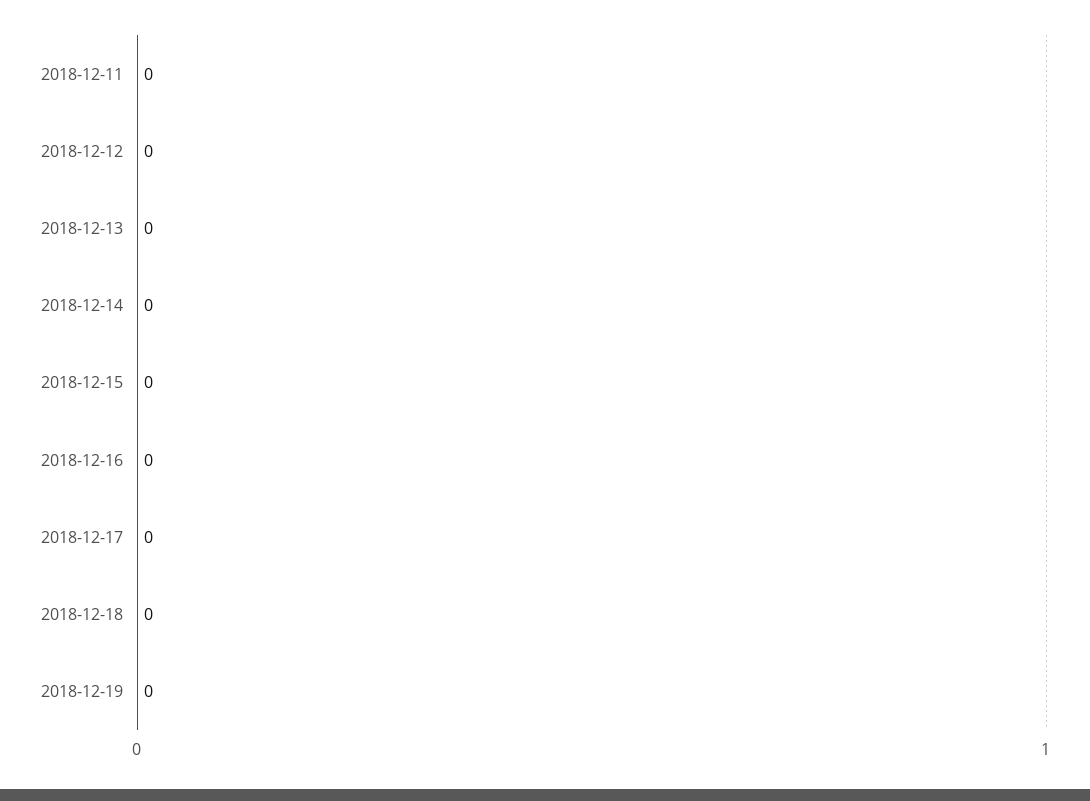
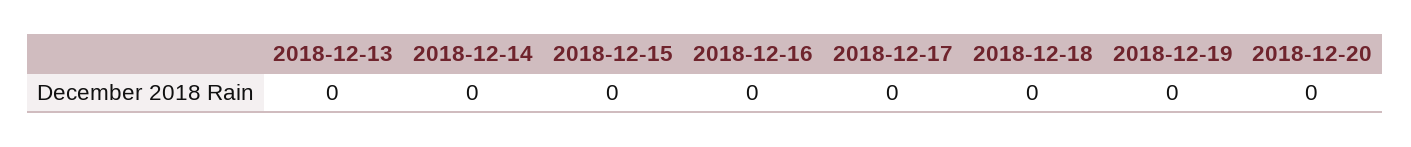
2018-12-11: 0 -> none
2018-12-12: 0 -> none
2018-12-20: none -> 0

